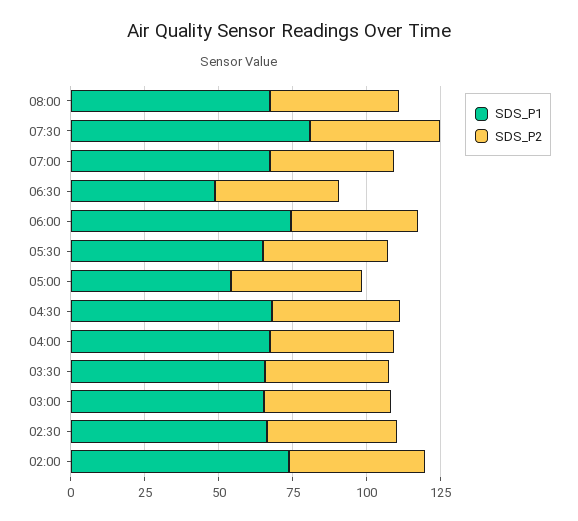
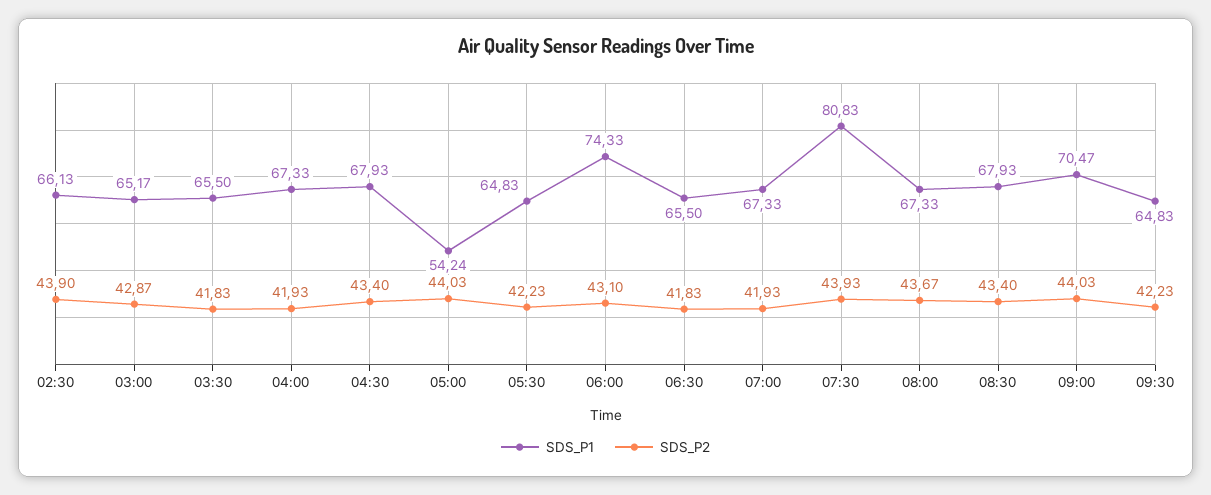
SDS_P1, 06:30: 50 -> 65.5
SDS_P1, 02:00: 75 -> none
SDS_P2, 02:00: 45 -> none
SDS_P1, 08:30: none -> 67.93
SDS_P2, 08:30: none -> 43.4
SDS_P1, 09:00: none -> 70.47
SDS_P2, 09:00: none -> 44.03
SDS_P1, 09:30: none -> 64.83
SDS_P2, 09:30: none -> 42.23

